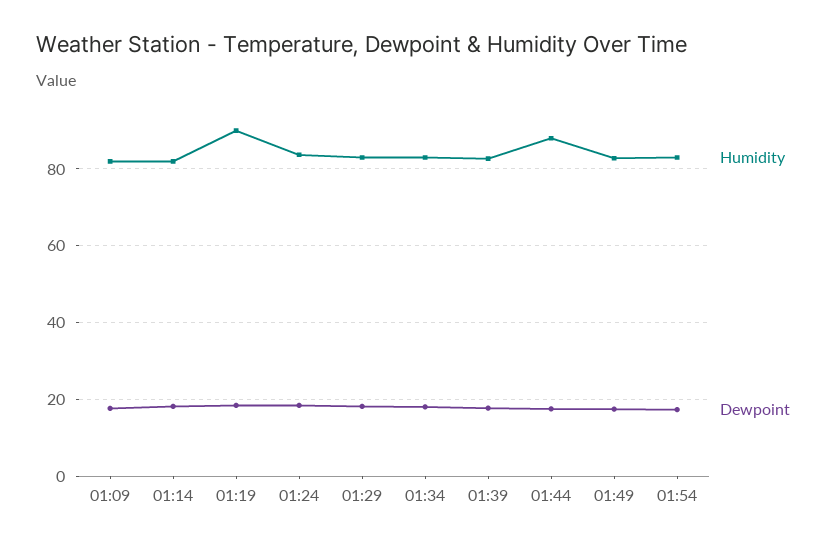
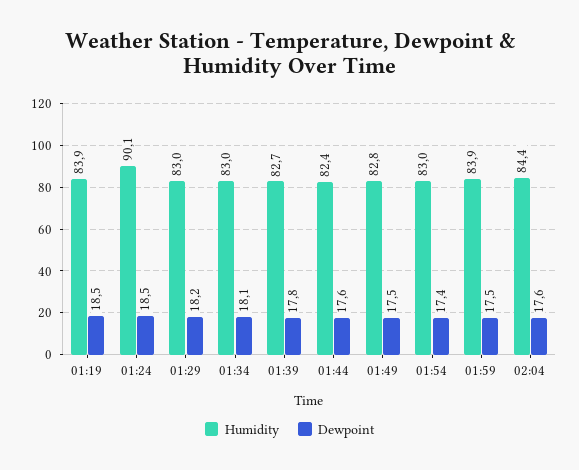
Humidity, 01:09: 82 -> none
Dewpoint, 01:09: 18 -> none
Humidity, 01:14: 82 -> none
Dewpoint, 01:14: 18 -> none
Humidity, 01:19: 90 -> 83.9
Humidity, 01:24: 84 -> 90.1
Humidity, 01:44: 88 -> 82.4
Humidity, 01:59: none -> 83.9
Dewpoint, 01:59: none -> 17.5
Humidity, 02:04: none -> 84.4
Dewpoint, 02:04: none -> 17.6

